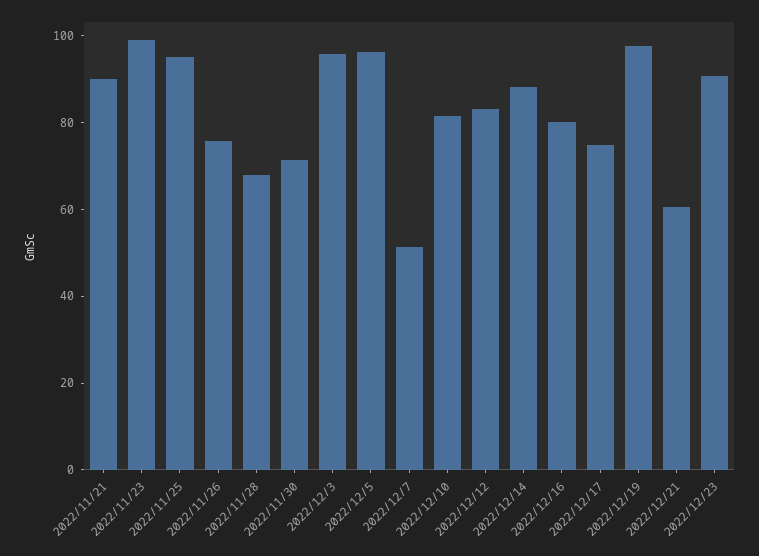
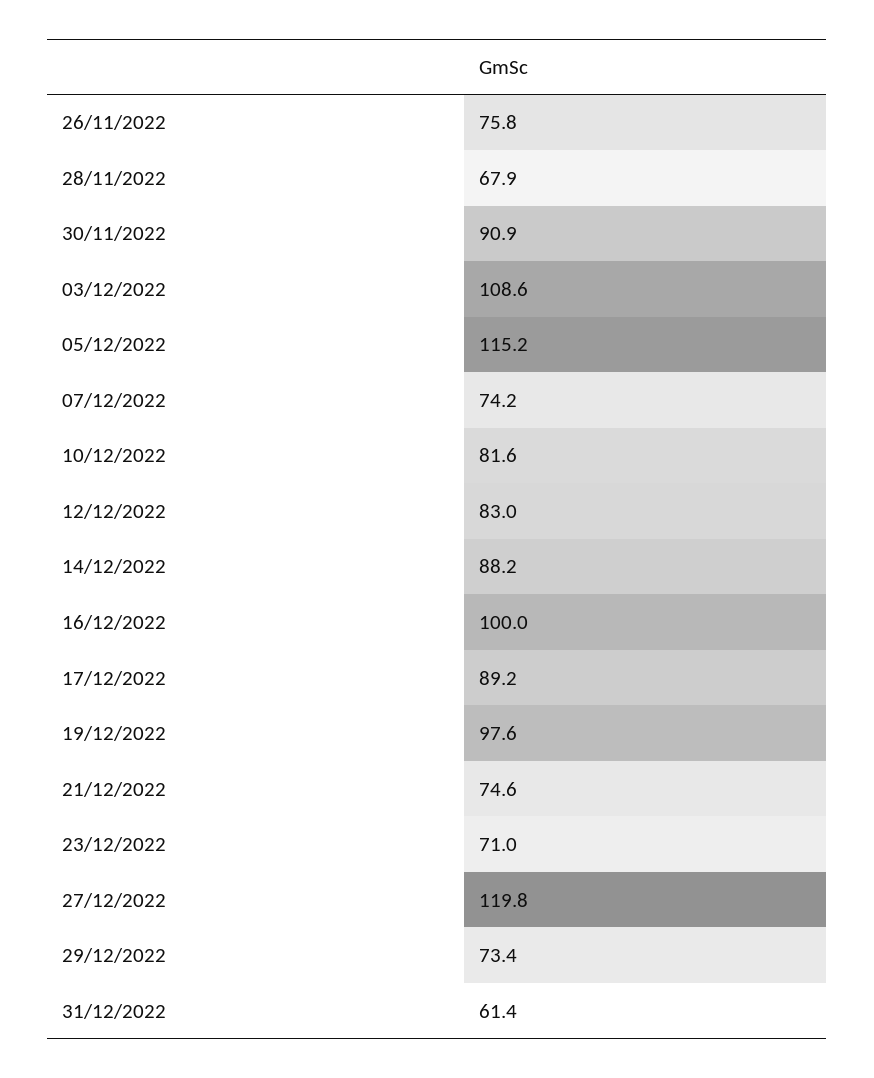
2022/11/21: 90 -> none
2022/11/23: 100 -> none
2022/11/25: 95 -> none
2022/11/30: 70 -> 90.9
2022/12/3: 95 -> 108.6
2022/12/5: 95 -> 115.2
2022/12/7: 50 -> 74.2
2022/12/16: 80 -> 100
2022/12/17: 75 -> 89.2
2022/12/21: 60 -> 74.6
2022/12/23: 90 -> 71
27/12/2022: none -> 119.8
29/12/2022: none -> 73.4
31/12/2022: none -> 61.4

